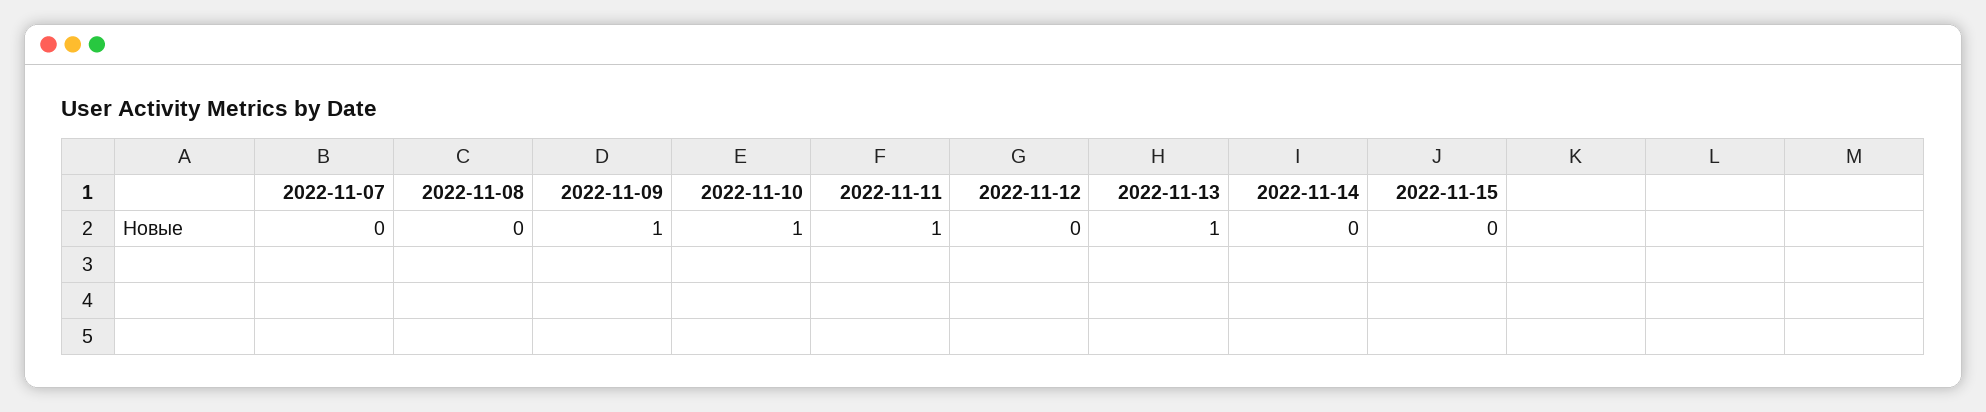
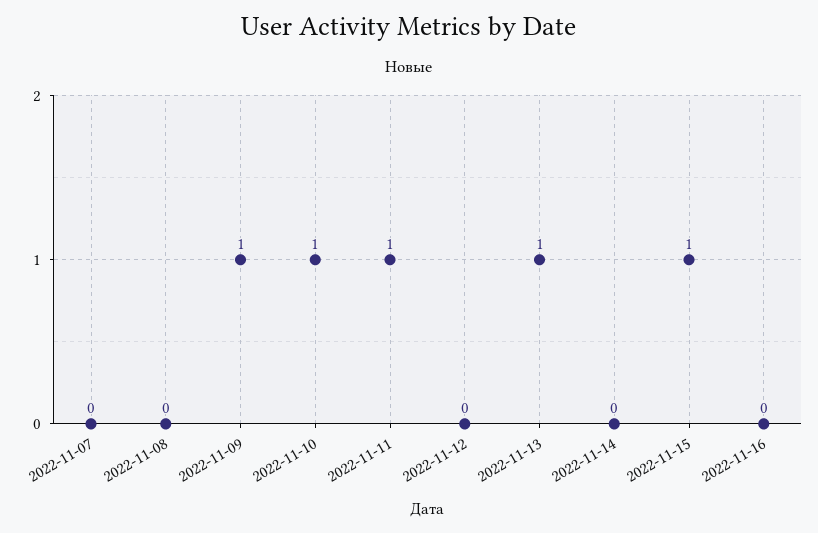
2022-11-15: 0 -> 1
2022-11-16: none -> 0

